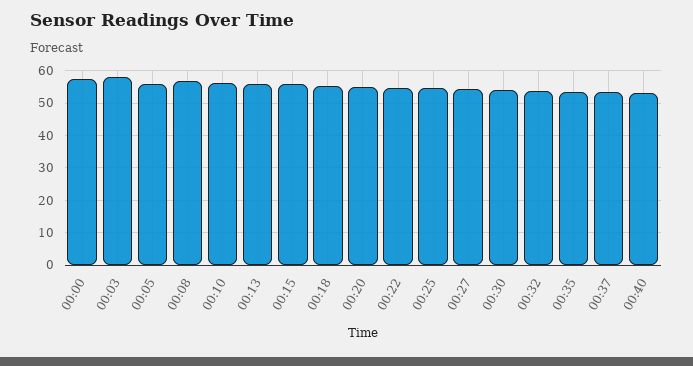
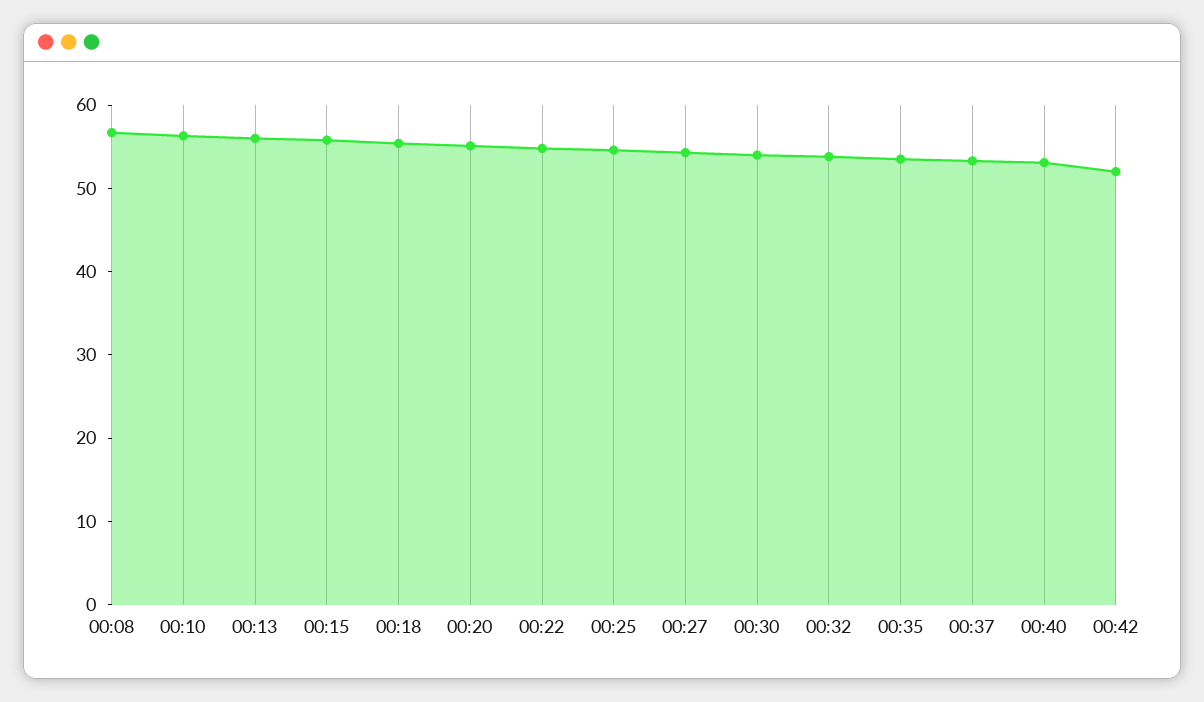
00:00: 58 -> none
00:03: 58 -> none
00:05: 56 -> none
00:42: none -> 52

